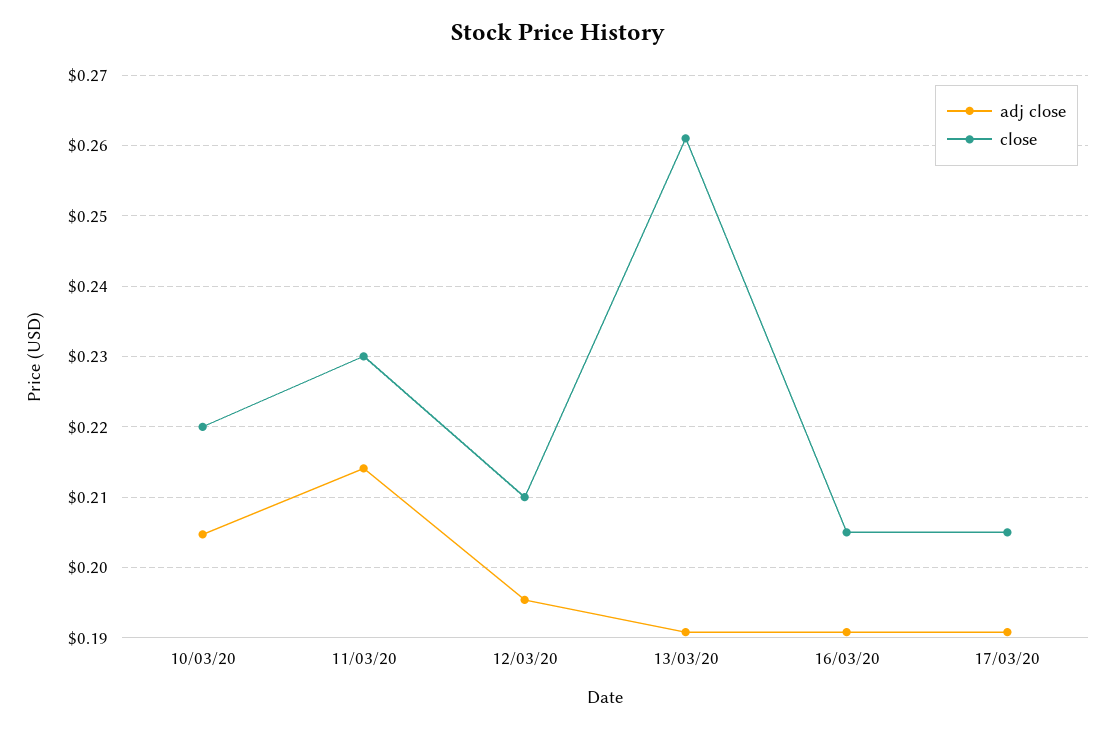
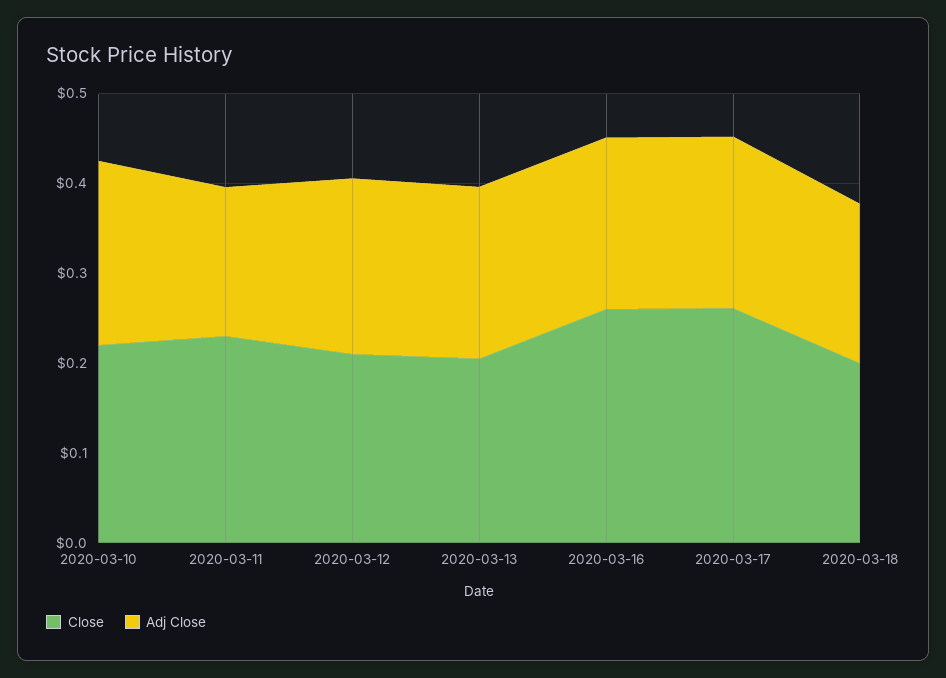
adj close, 11/03/20: 0.214 -> 0.16
close, 13/03/20: 0.261 -> 0.2
close, 16/03/20: 0.205 -> 0.26
close, 17/03/20: 0.205 -> 0.26
close, 2020-03-18: none -> 0.2
adj close, 2020-03-18: none -> 0.18

